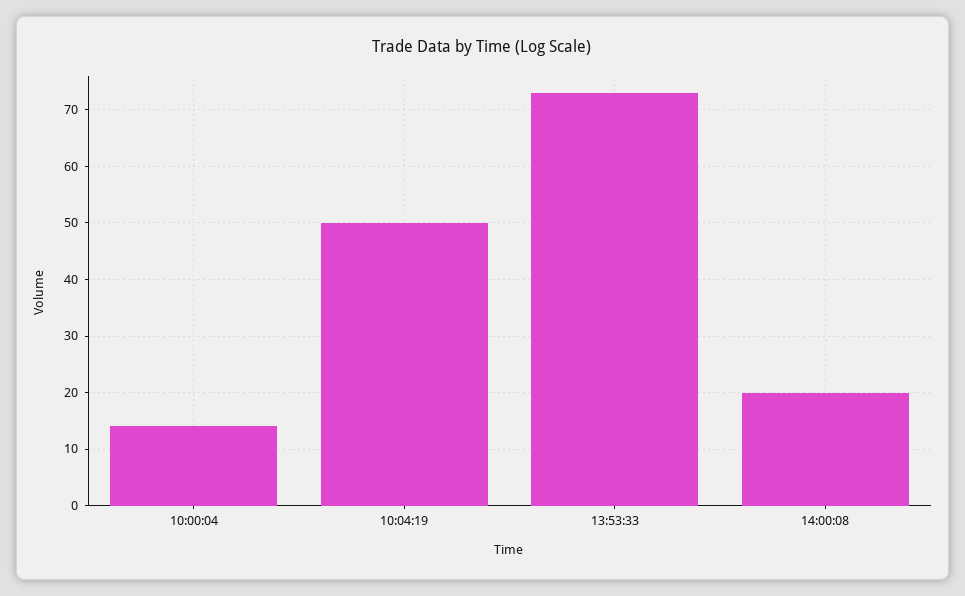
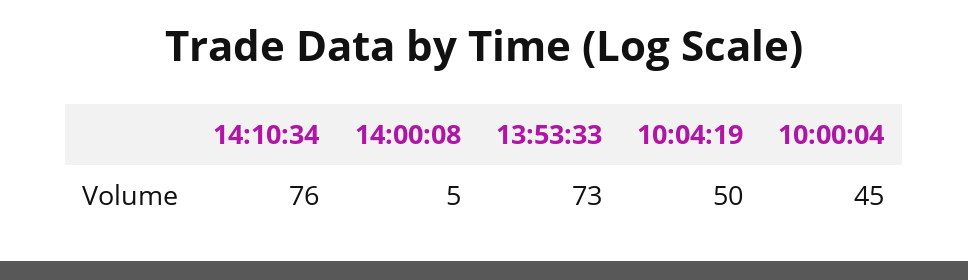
10:00:04: 15 -> 45
14:00:08: 20 -> 5
14:10:34: none -> 76

